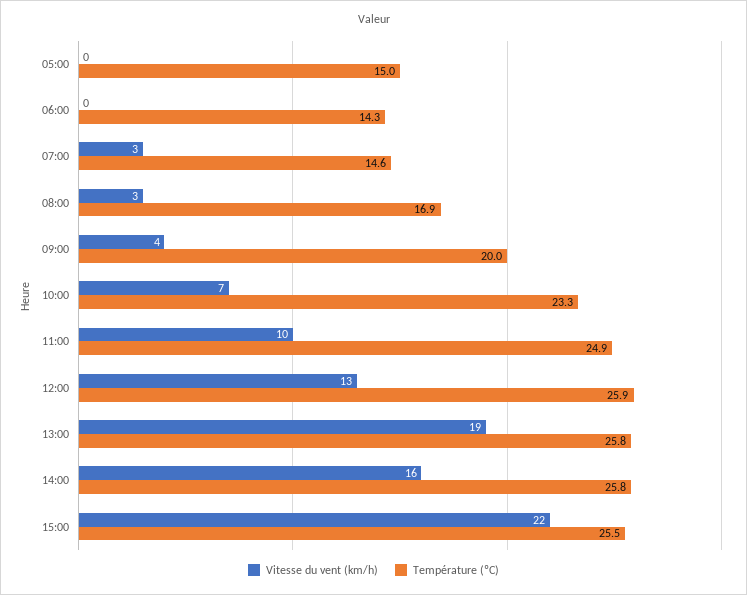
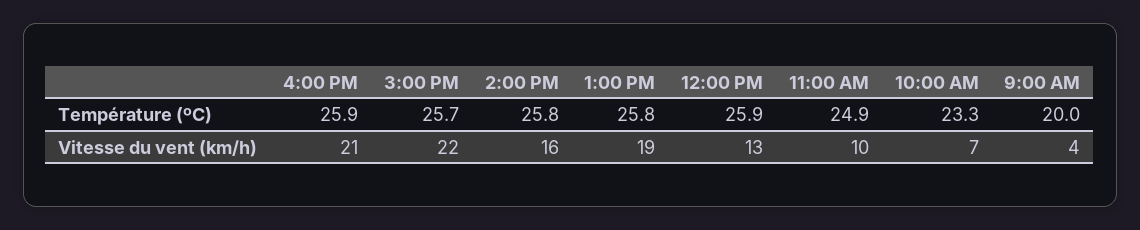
Vitesse du vent (km/h), 05:00: 0 -> none
Température (ºC), 05:00: 15 -> none
Vitesse du vent (km/h), 06:00: 0 -> none
Température (ºC), 06:00: 14.3 -> none
Vitesse du vent (km/h), 07:00: 3 -> none
Température (ºC), 07:00: 14.6 -> none
Vitesse du vent (km/h), 08:00: 3 -> none
Température (ºC), 08:00: 16.9 -> none
Température (ºC), 15:00: 25.5 -> 25.7
Température (ºC), 4:00 PM: none -> 25.9
Vitesse du vent (km/h), 4:00 PM: none -> 21

